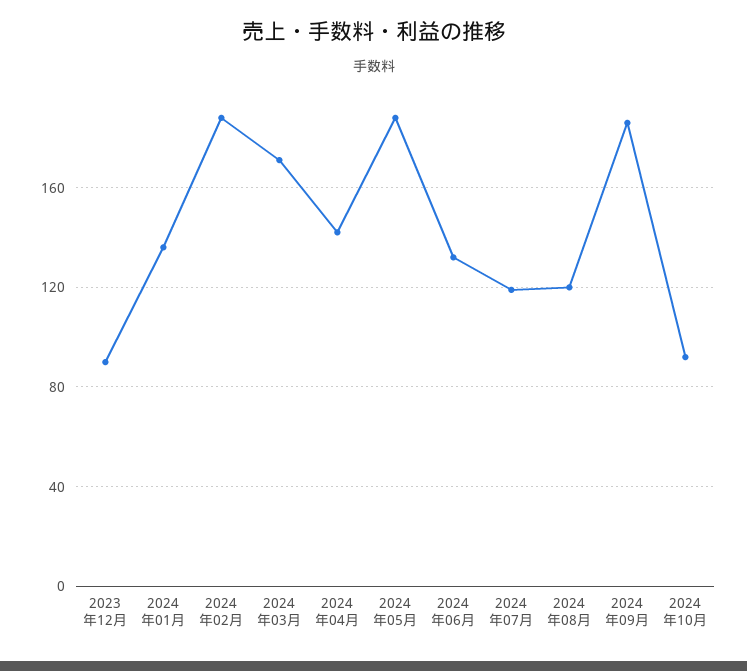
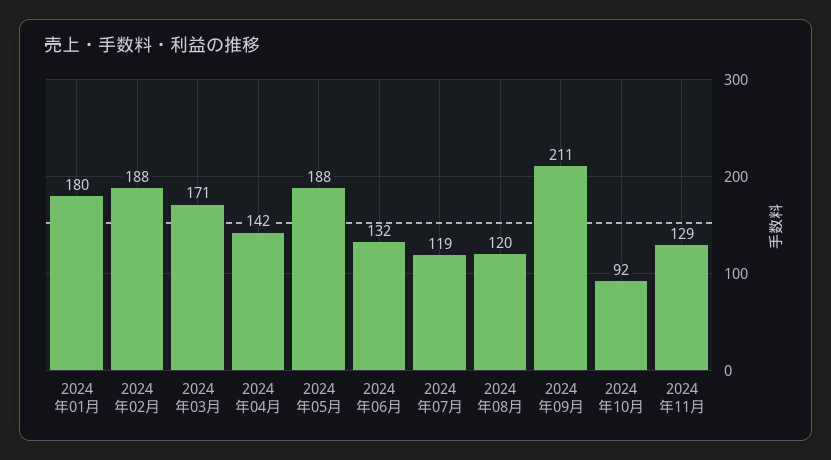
2023年12月: 90 -> none
2024年01月: 135 -> 180
2024年09月: 185 -> 211
2024年11月: none -> 129

